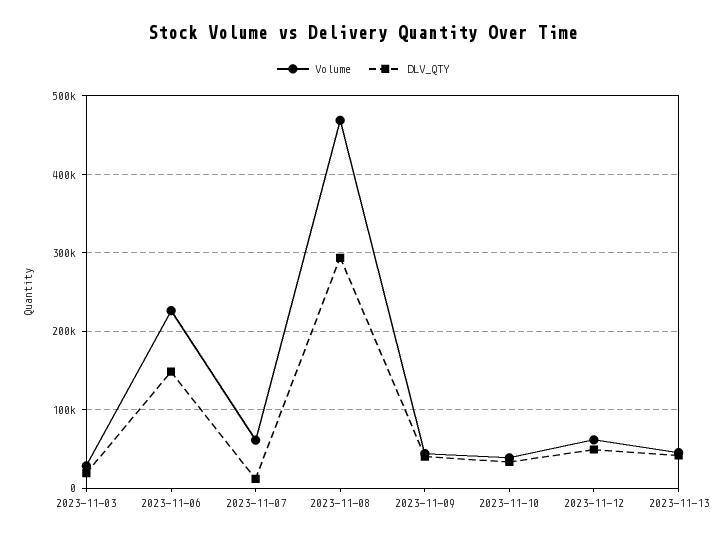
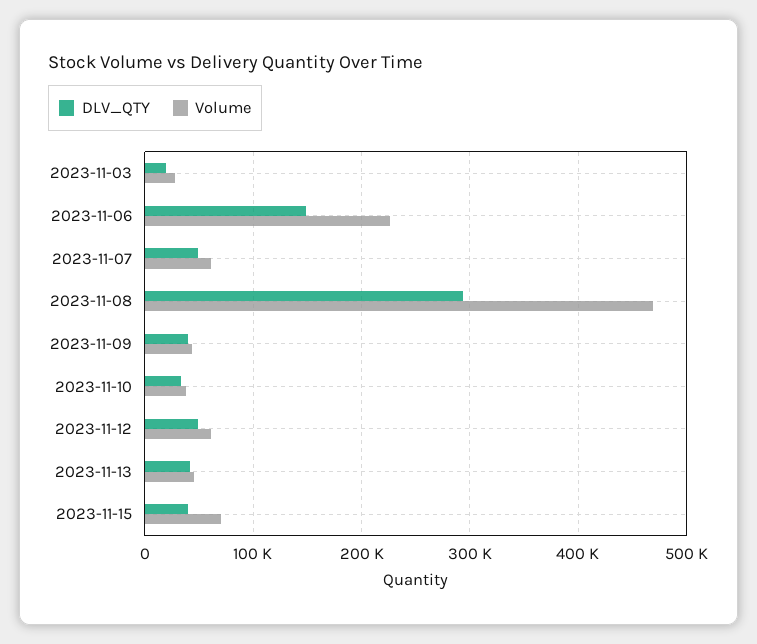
DLV_QTY, 2023-11-07: 10000 -> 50000
DLV_QTY, 2023-11-15: none -> 40000
Volume, 2023-11-15: none -> 70000

